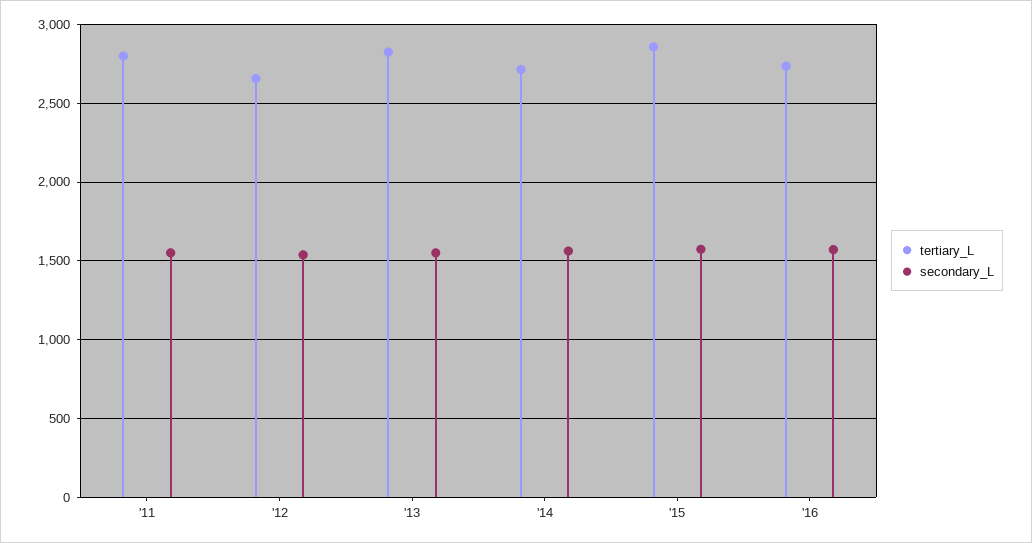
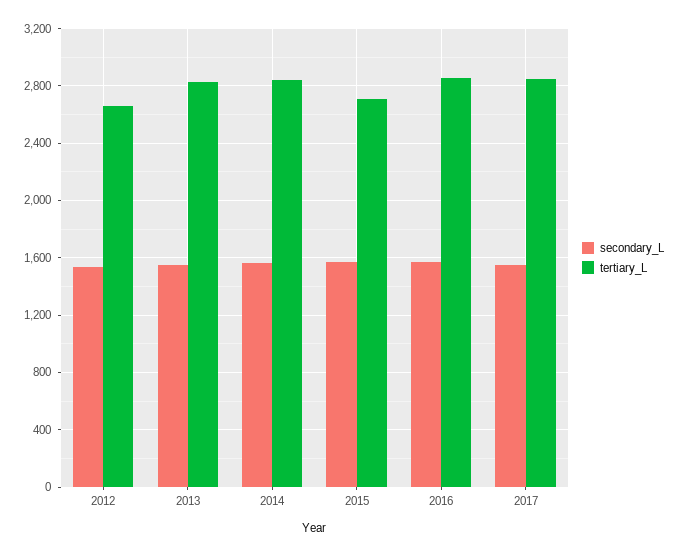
tertiary_L, '11: 2800 -> none
secondary_L, '11: 1550 -> none
tertiary_L, '14: 2700 -> 2850
tertiary_L, '15: 2850 -> 2700
tertiary_L, '16: 2750 -> 2850
secondary_L, 2017: none -> 1550
tertiary_L, 2017: none -> 2850

